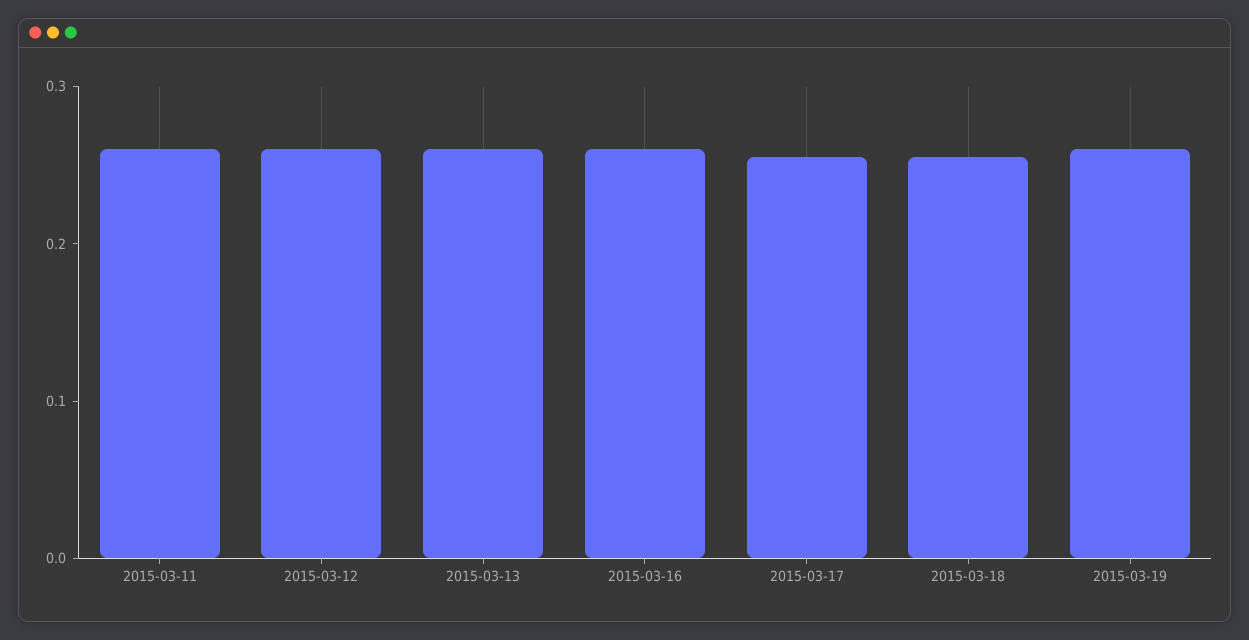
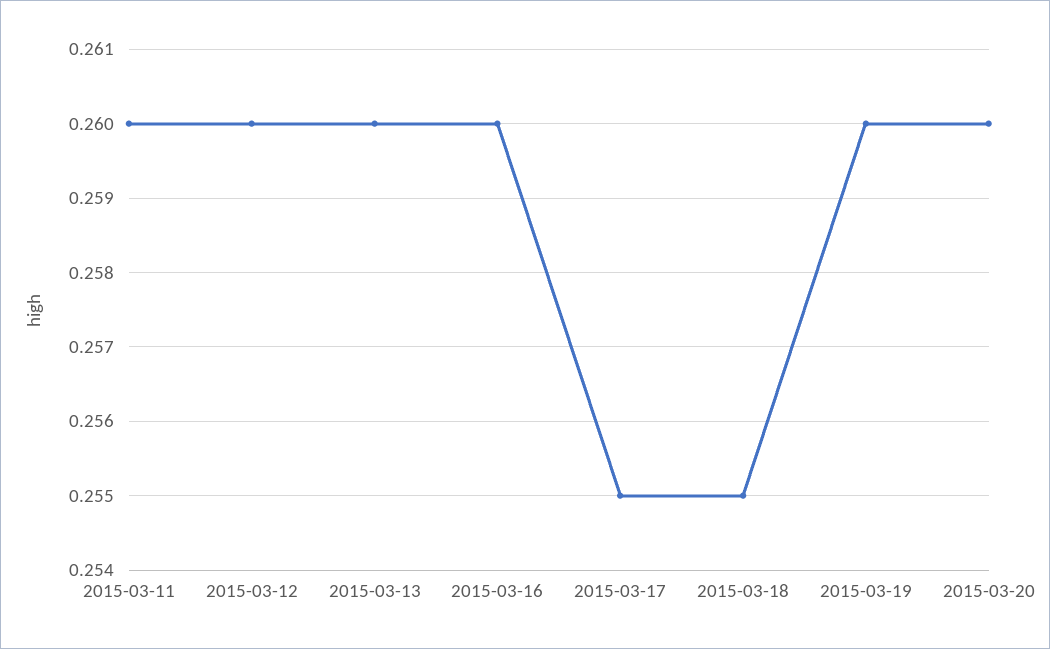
2015-03-20: none -> 0.26

